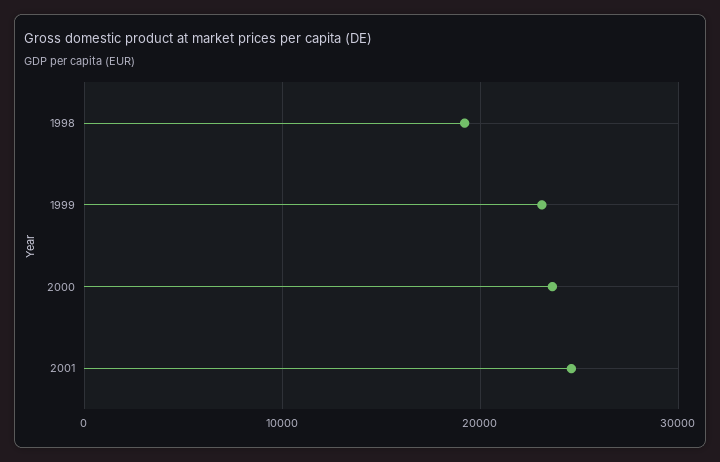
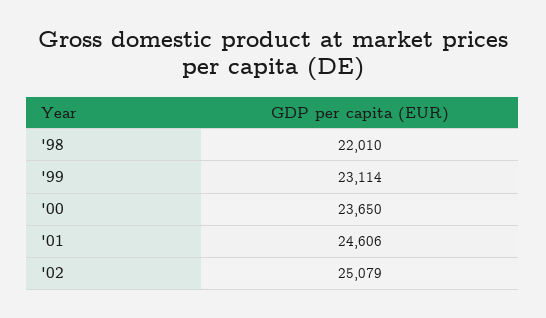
1998: 19000 -> 22010
'02: none -> 25079

